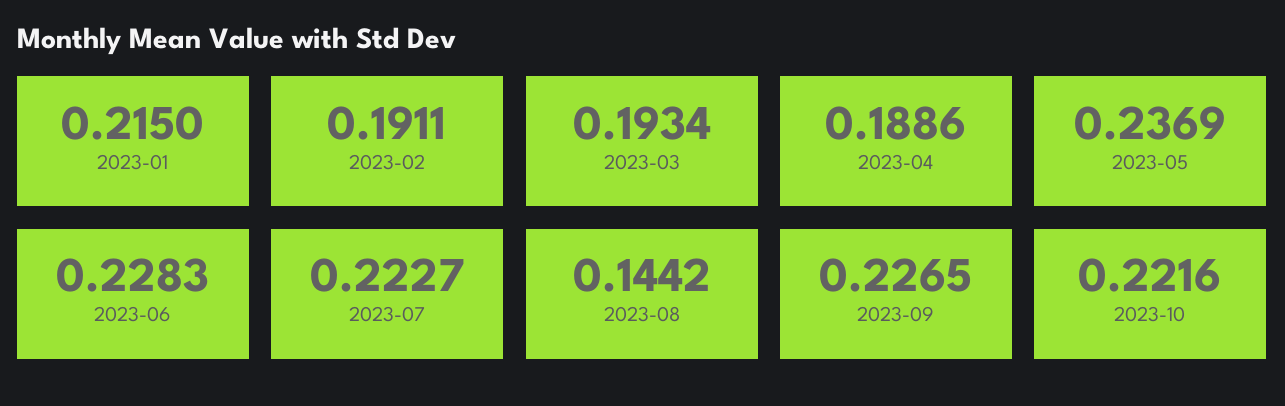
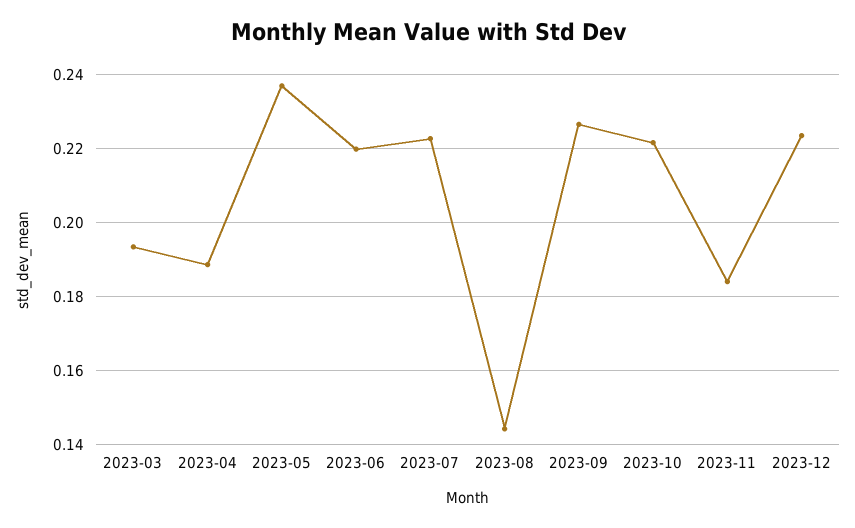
2023-01: 0.215 -> none
2023-02: 0.1911 -> none
2023-06: 0.2283 -> 0.22
2023-11: none -> 0.184
2023-12: none -> 0.224

